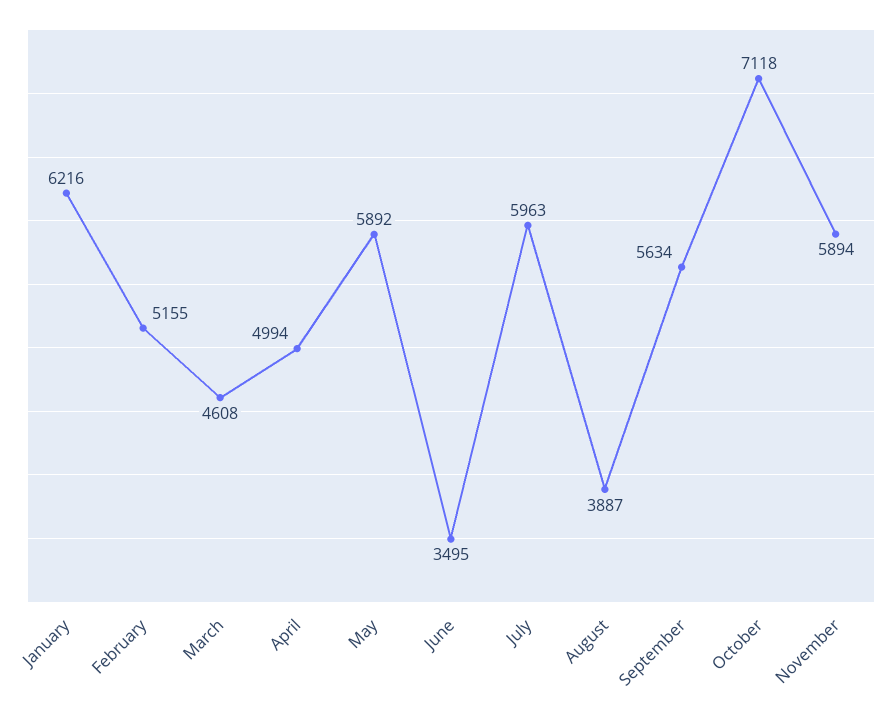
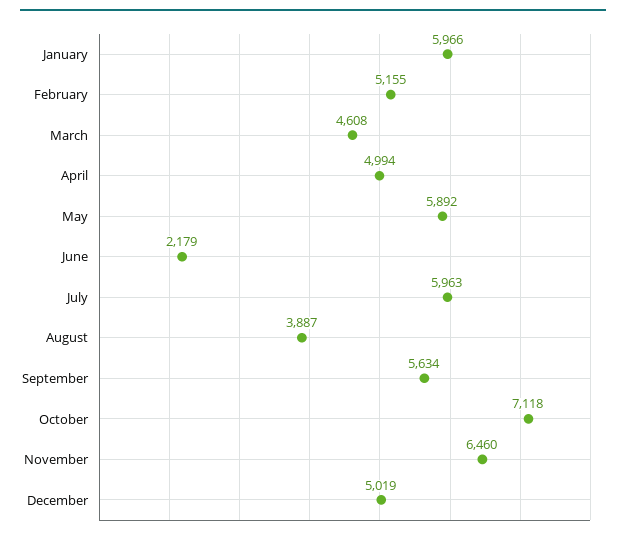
January: 6216 -> 5966
June: 3495 -> 2179
November: 5894 -> 6460
December: none -> 5019

